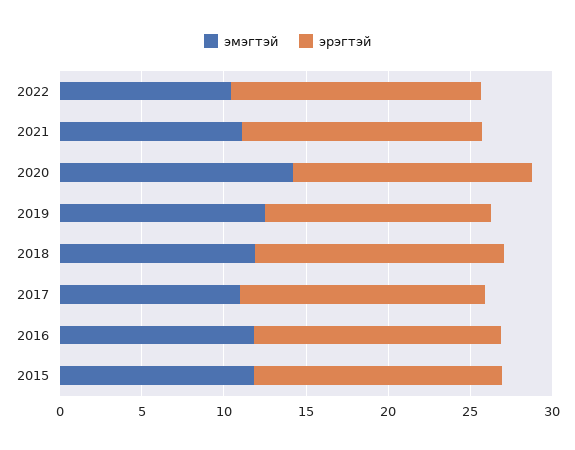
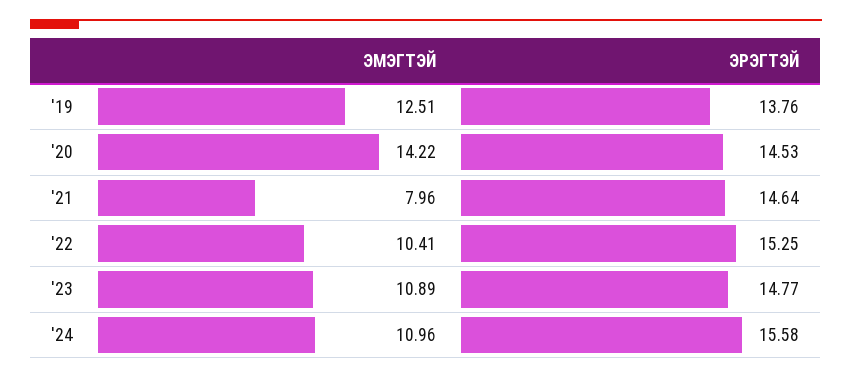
эмэгтэй, 2021: 11 -> 7.96
эмэгтэй, 2018: 12 -> none
эрэгтэй, 2018: 15 -> none
эмэгтэй, 2017: 11 -> none
эрэгтэй, 2017: 15 -> none
эмэгтэй, 2016: 12 -> none
эрэгтэй, 2016: 15 -> none
эмэгтэй, 2015: 12 -> none
эрэгтэй, 2015: 15 -> none
эмэгтэй, '23: none -> 10.89
эрэгтэй, '23: none -> 14.77
эмэгтэй, '24: none -> 10.96
эрэгтэй, '24: none -> 15.58

